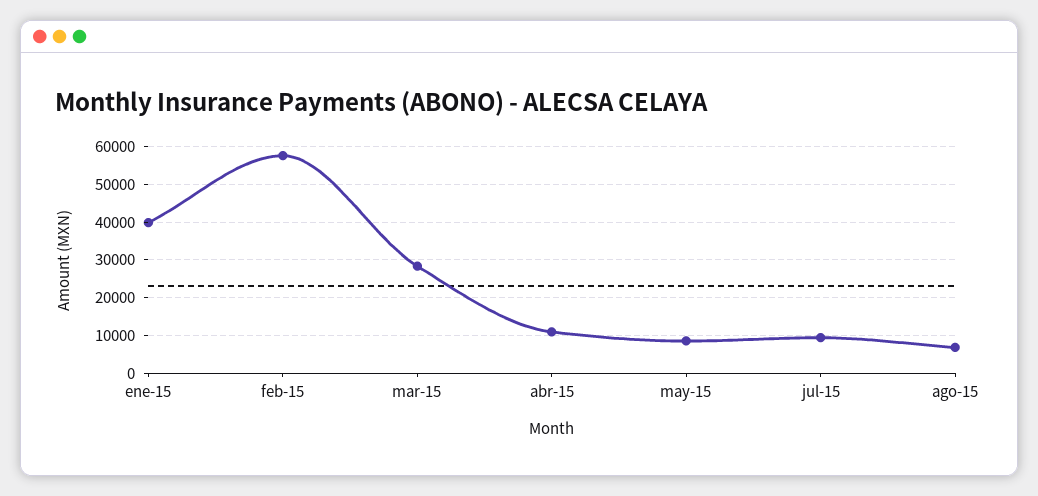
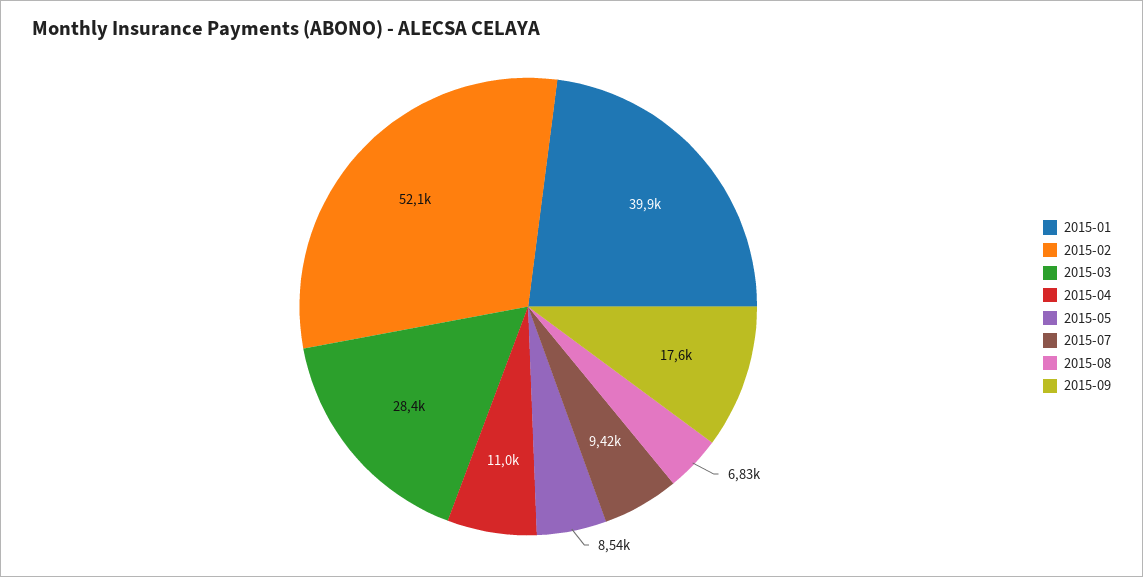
feb-15: 58000 -> 52100
2015-09: none -> 17600

